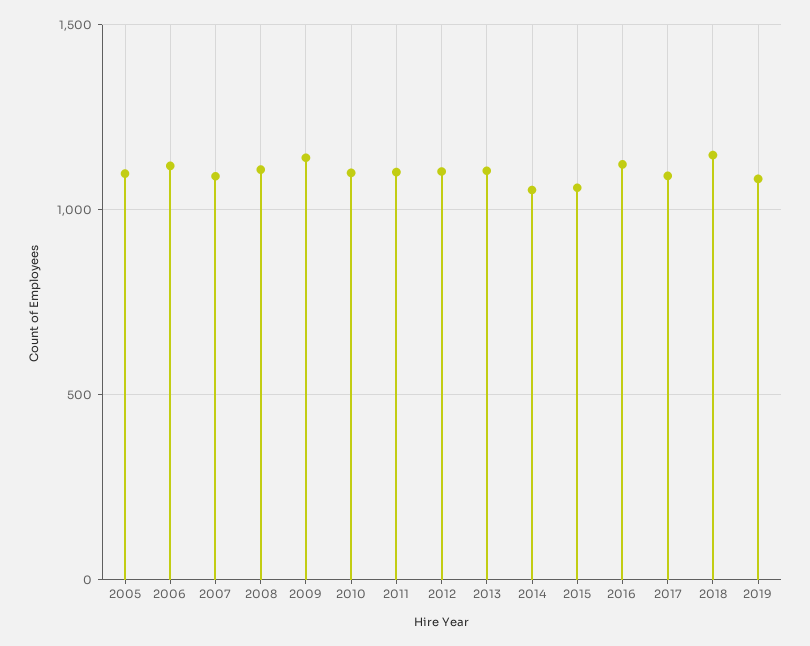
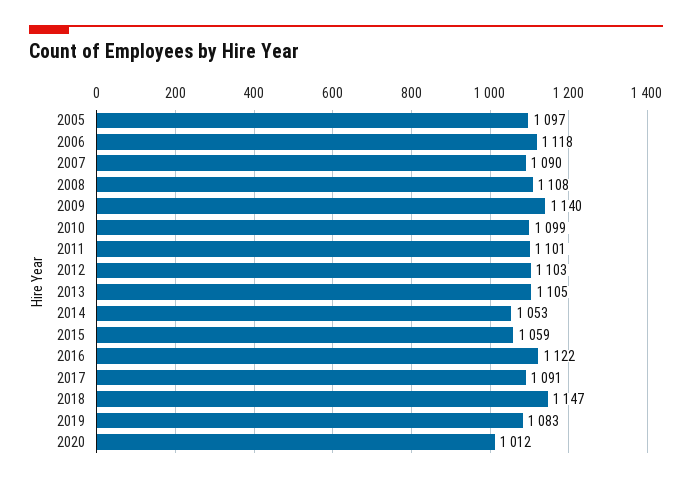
2020: none -> 1012

